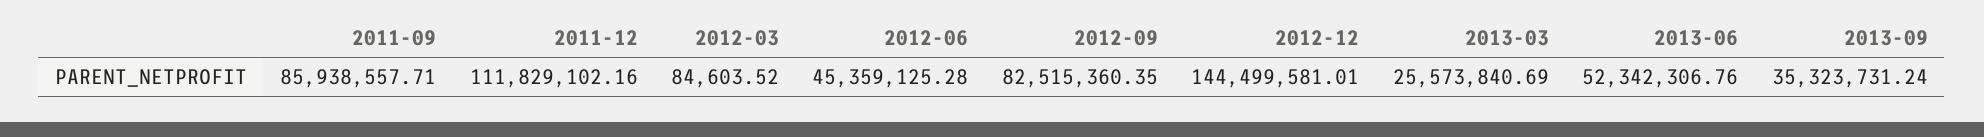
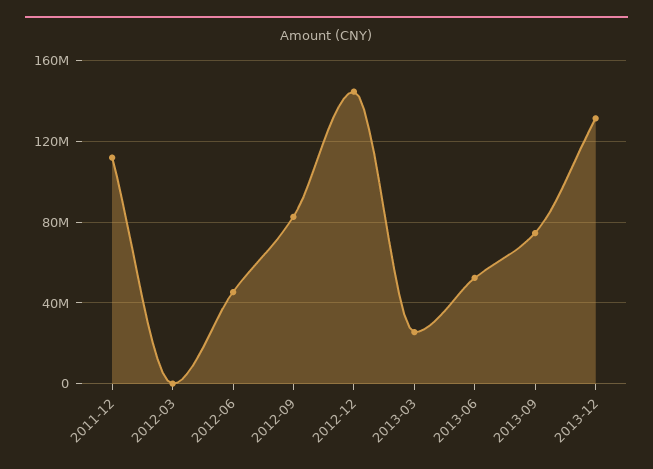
2011-09: 85938557.71 -> none
2013-09: 35323731.24 -> 75000000
2013-12: none -> 130000000

